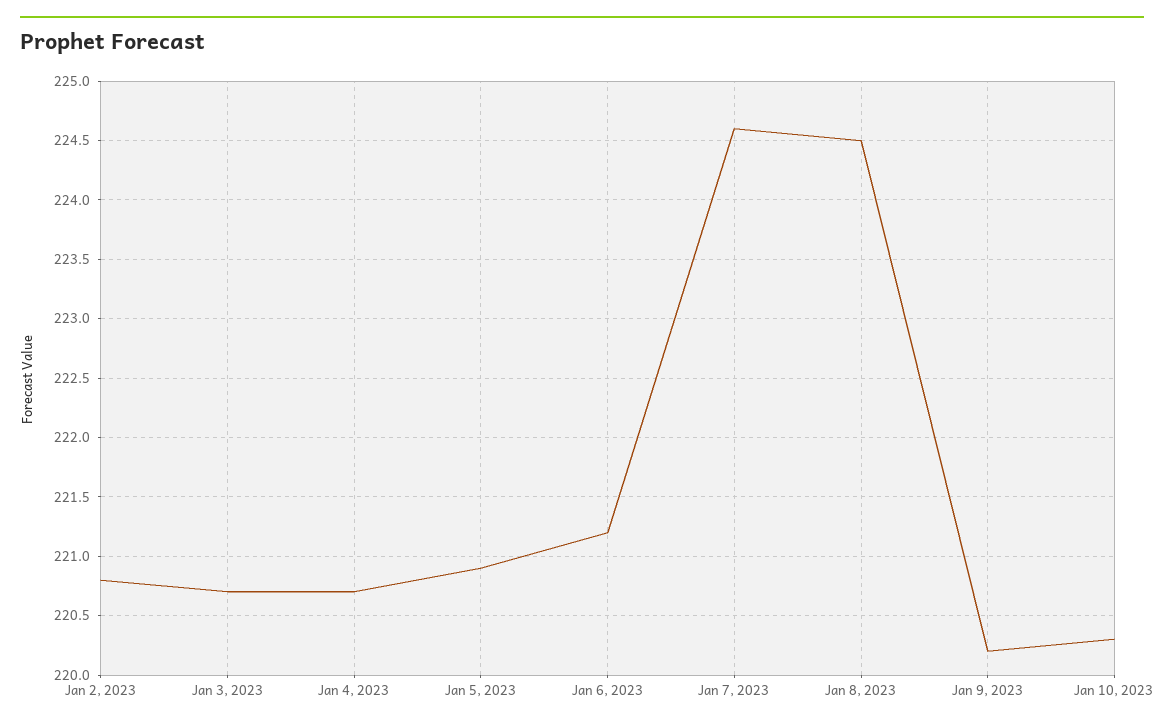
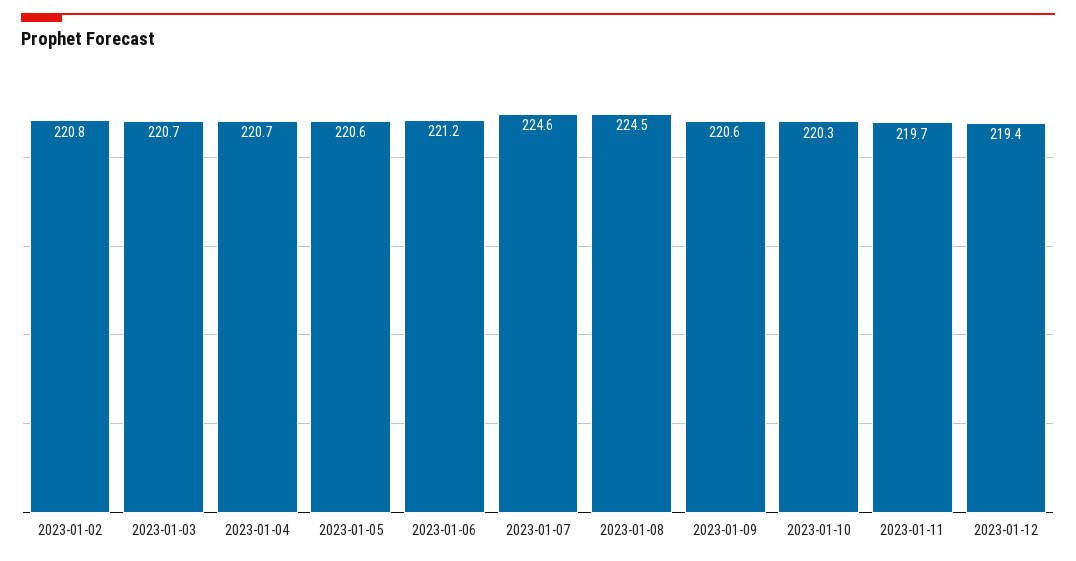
Jan 5, 2023: 220.9 -> 220.6
Jan 9, 2023: 220.2 -> 220.6
2023-01-11: none -> 219.7
2023-01-12: none -> 219.4

